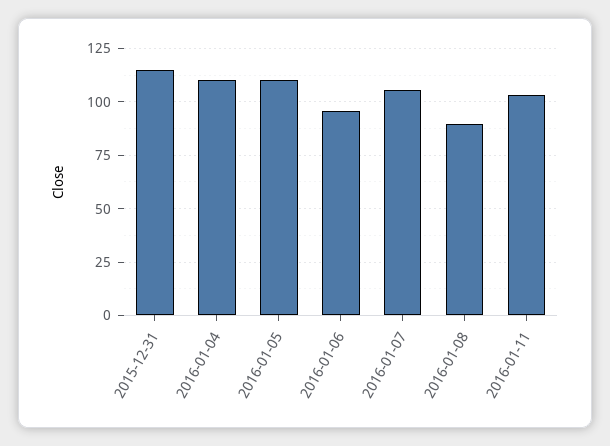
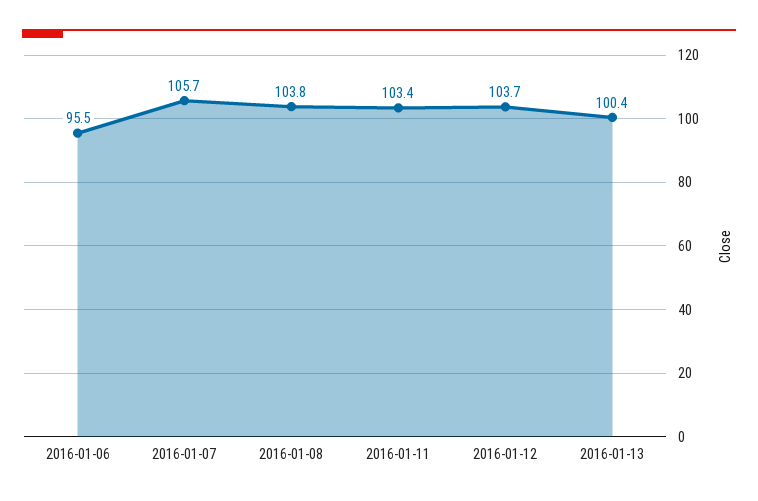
2015-12-31: 115 -> none
2016-01-04: 110 -> none
2016-01-05: 110 -> none
2016-01-08: 90 -> 103.8
2016-01-12: none -> 103.7
2016-01-13: none -> 100.4

